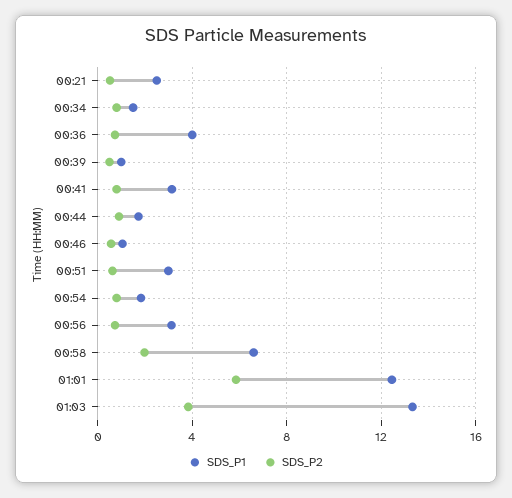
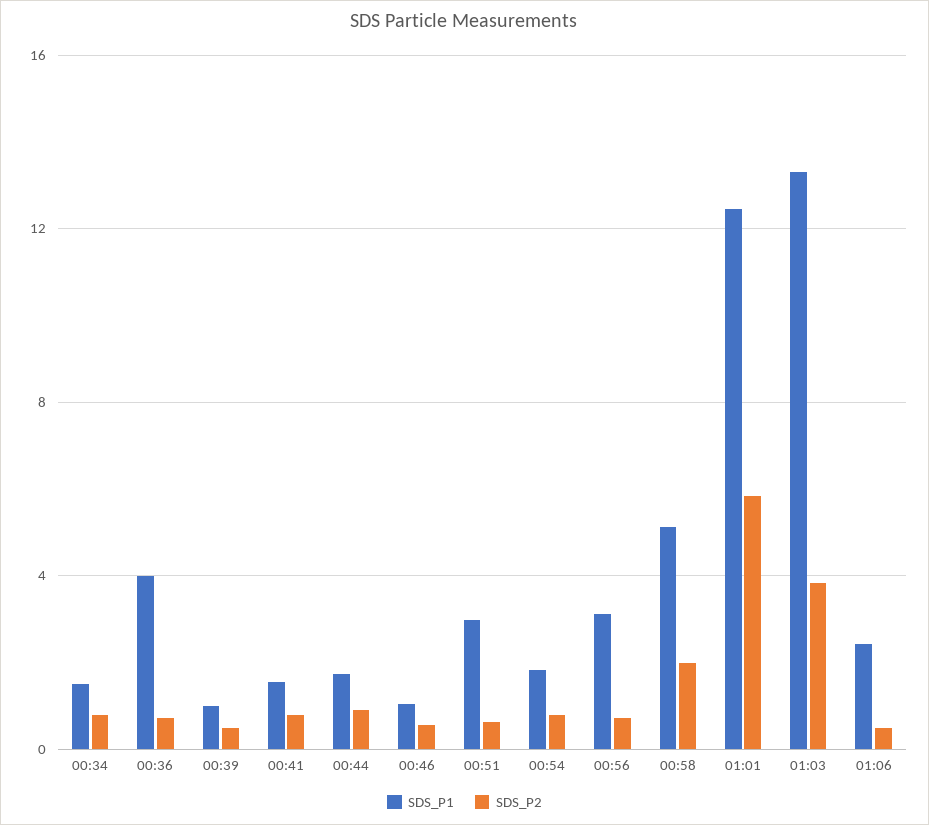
SDS_P1, 00:21: 2.5 -> none
SDS_P2, 00:21: 0.5 -> none
SDS_P1, 00:41: 3 -> 1.5
SDS_P1, 00:58: 6.5 -> 5
SDS_P1, 01:06: none -> 2.5
SDS_P2, 01:06: none -> 0.5

